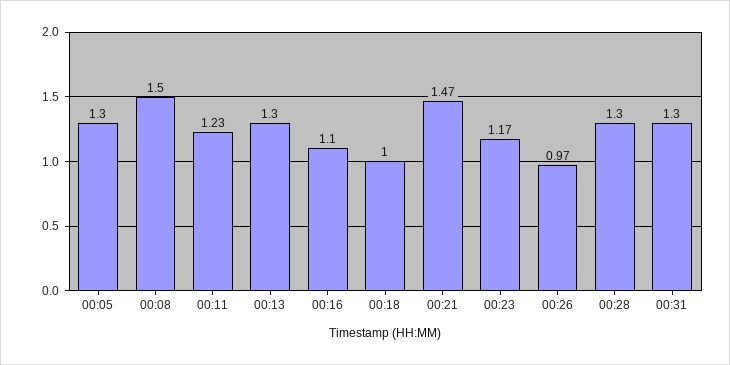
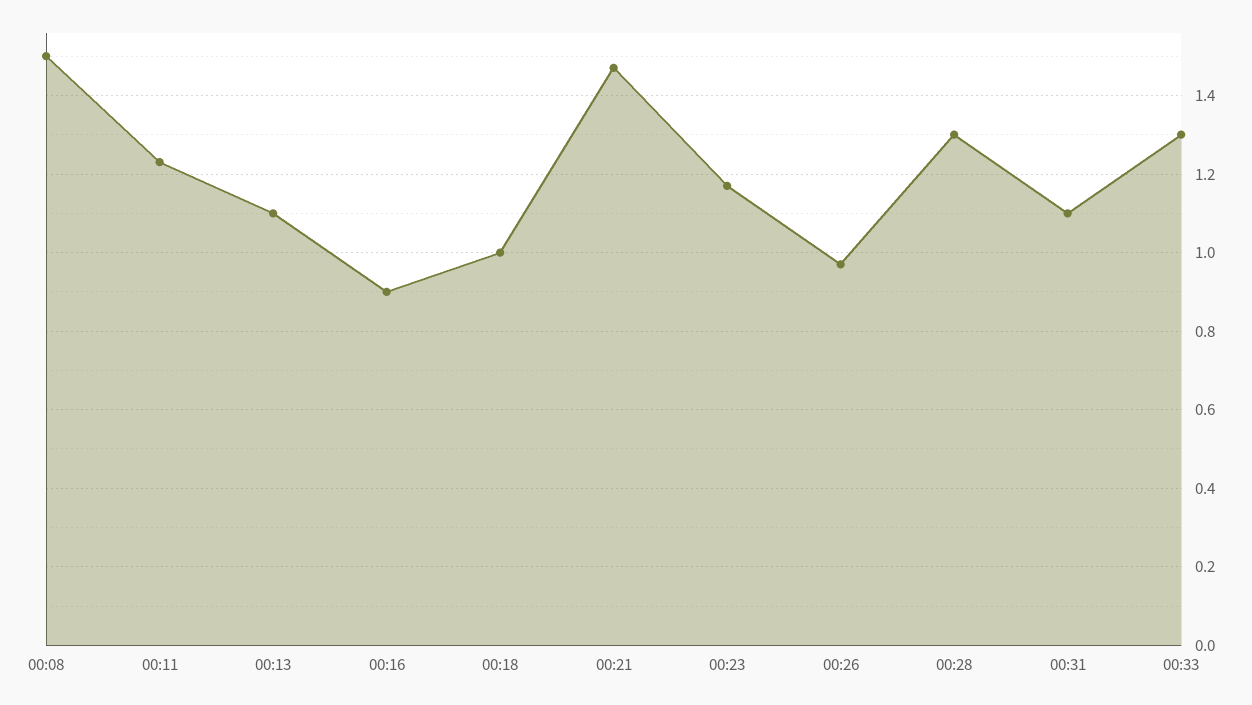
00:05: 1.3 -> none
00:13: 1.3 -> 1.1
00:16: 1.1 -> 0.9
00:31: 1.3 -> 1.1
00:33: none -> 1.3

